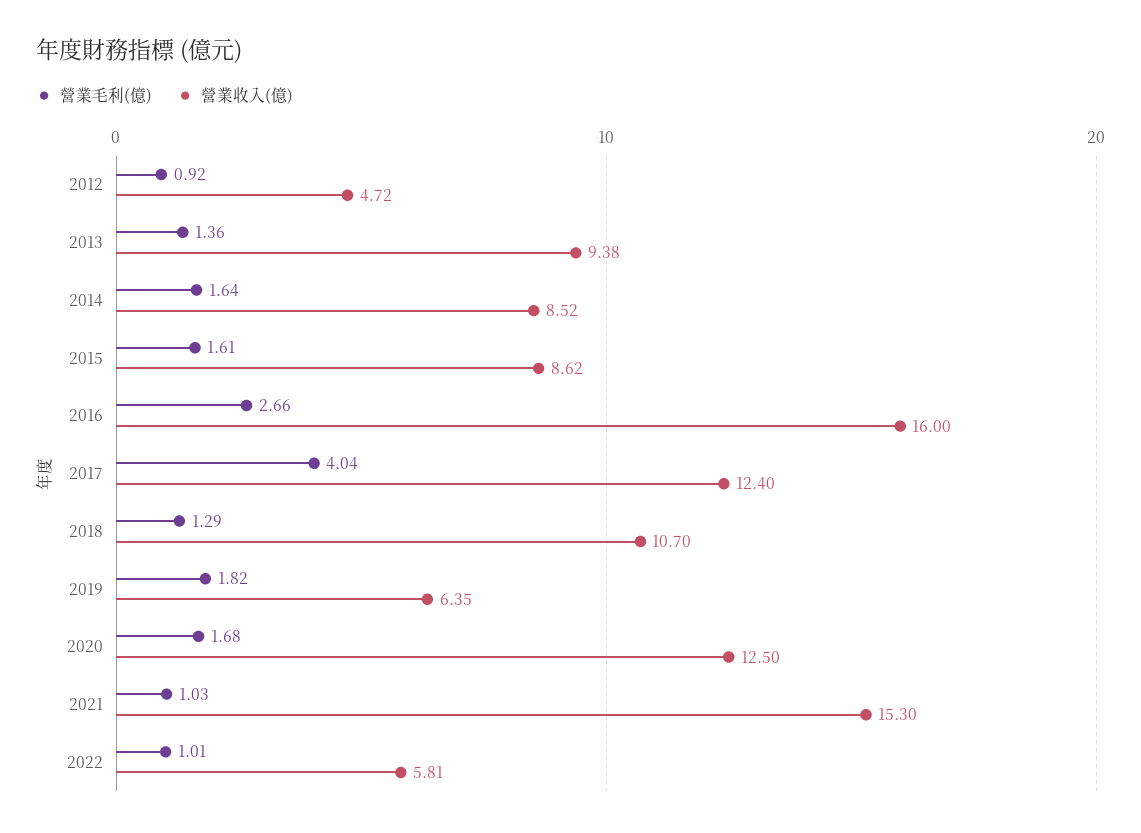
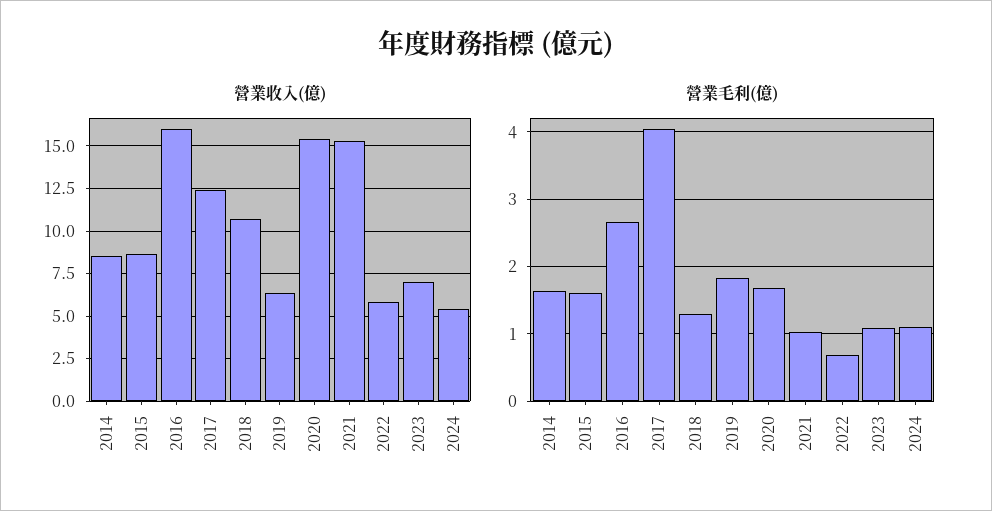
營業毛利(億), 2012: 0.92 -> none
營業收入(億), 2012: 4.72 -> none
營業毛利(億), 2013: 1.36 -> none
營業收入(億), 2013: 9.38 -> none
營業收入(億), 2020: 12.5 -> 15.5
營業毛利(億), 2022: 1.01 -> 0.7
營業收入(億), 2023: none -> 7
營業收入(億), 2024: none -> 5.5
營業毛利(億), 2023: none -> 1.1
營業毛利(億), 2024: none -> 1.1

